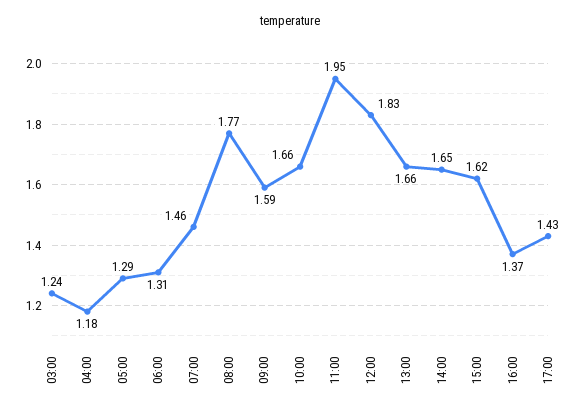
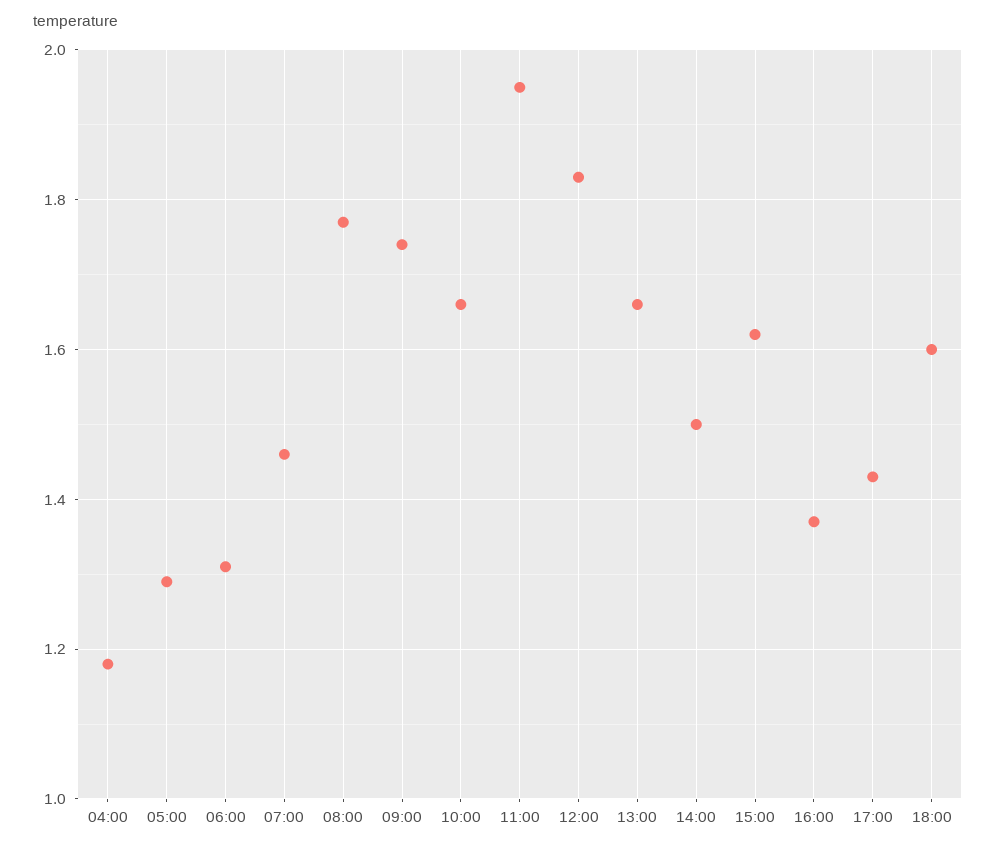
03:00: 1.24 -> none
09:00: 1.59 -> 1.75
14:00: 1.65 -> 1.5
18:00: none -> 1.6

